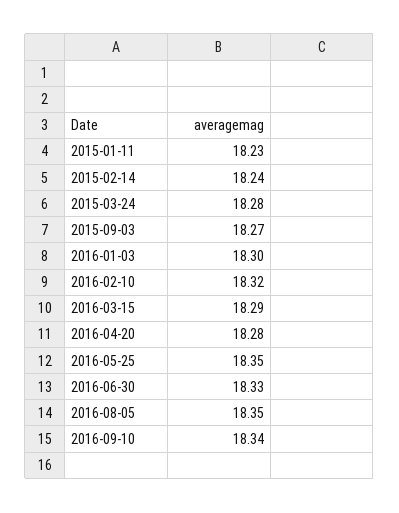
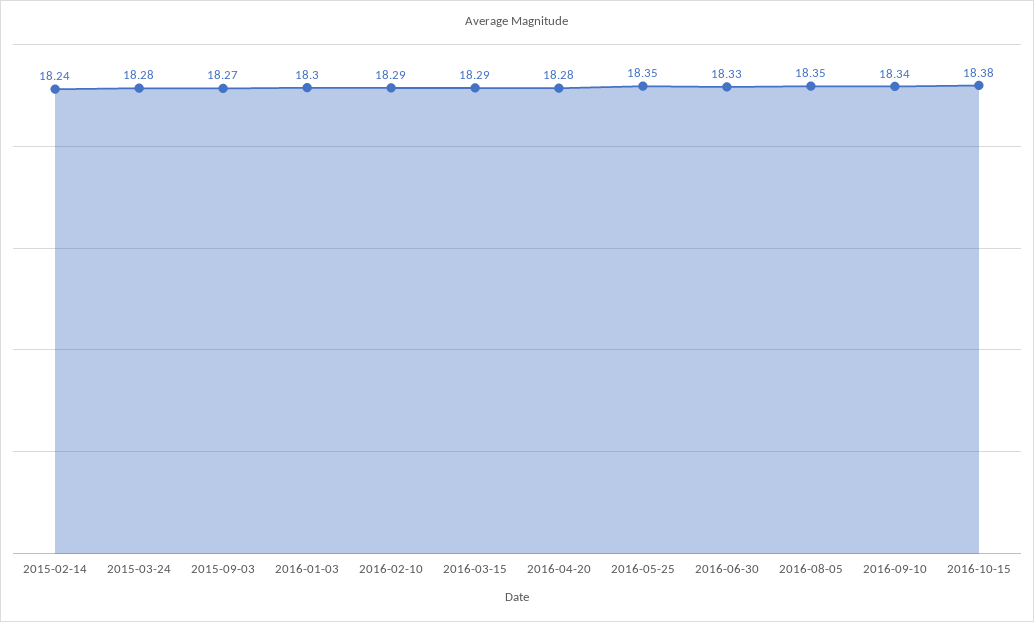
2015-01-11: 18.23 -> none
2016-02-10: 18.32 -> 18.29
2016-10-15: none -> 18.38

